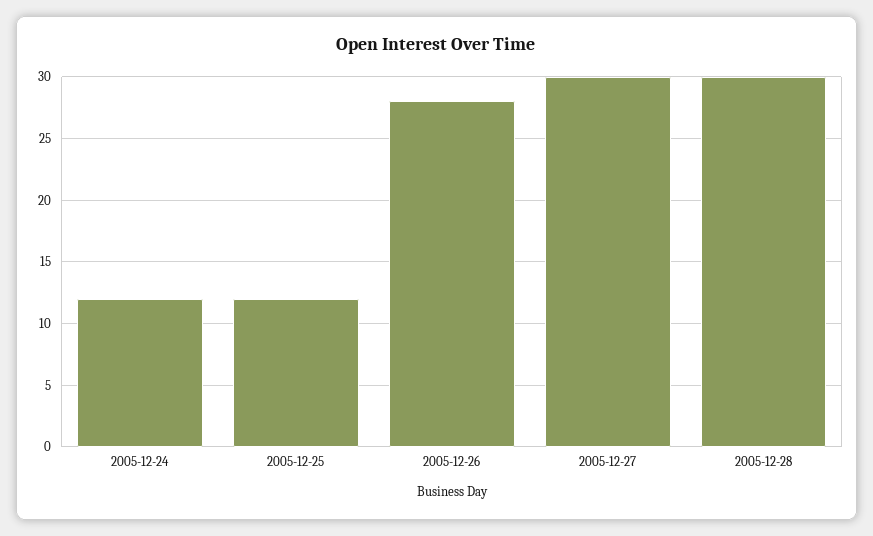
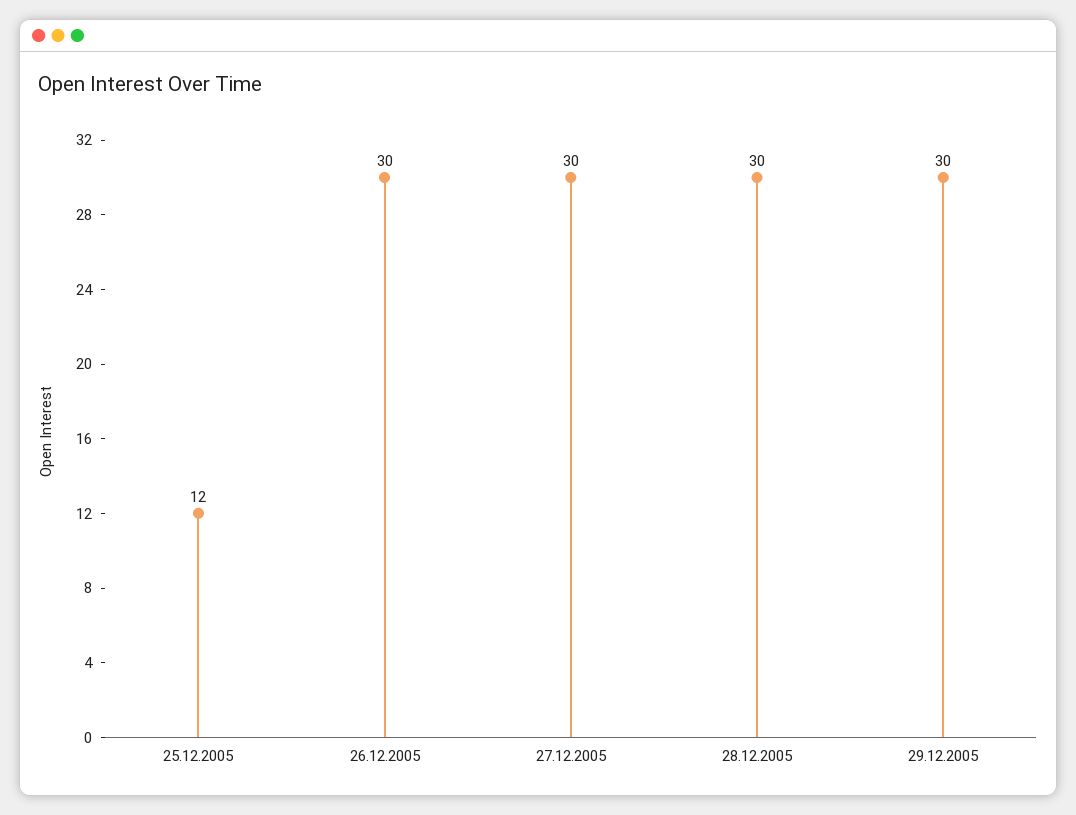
2005-12-24: 12 -> none
2005-12-26: 28 -> 30
29.12.2005: none -> 30

